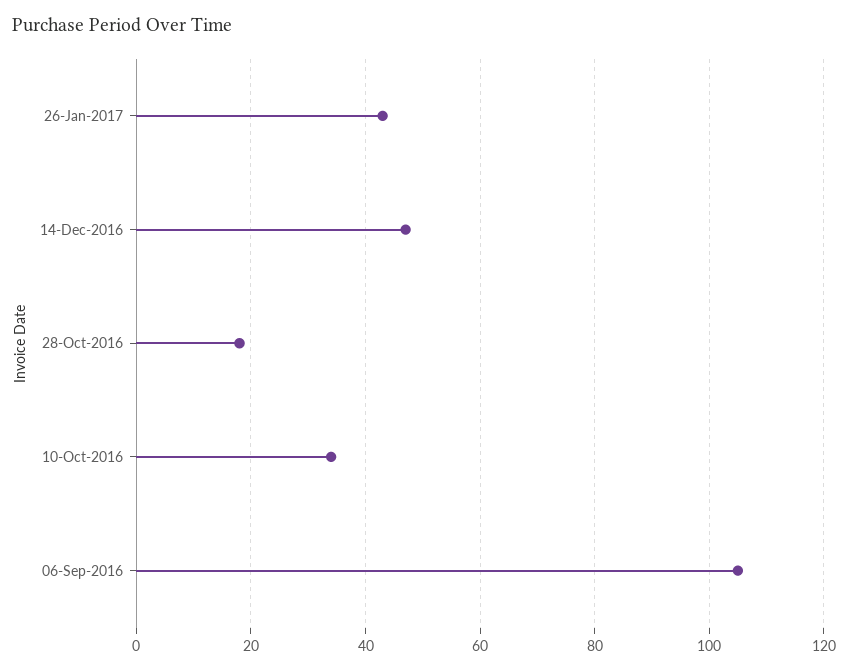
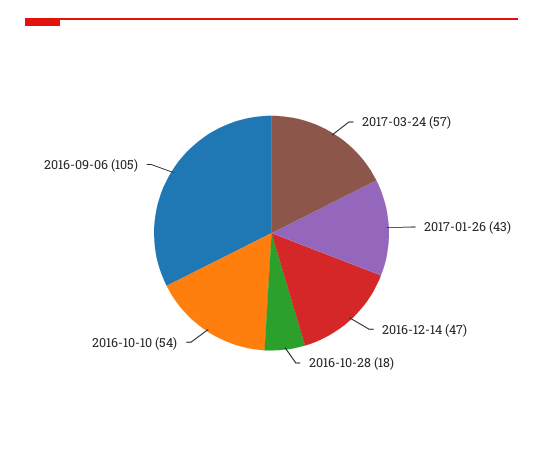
10-Oct-2016: 35 -> 54
2017-03-24: none -> 57

